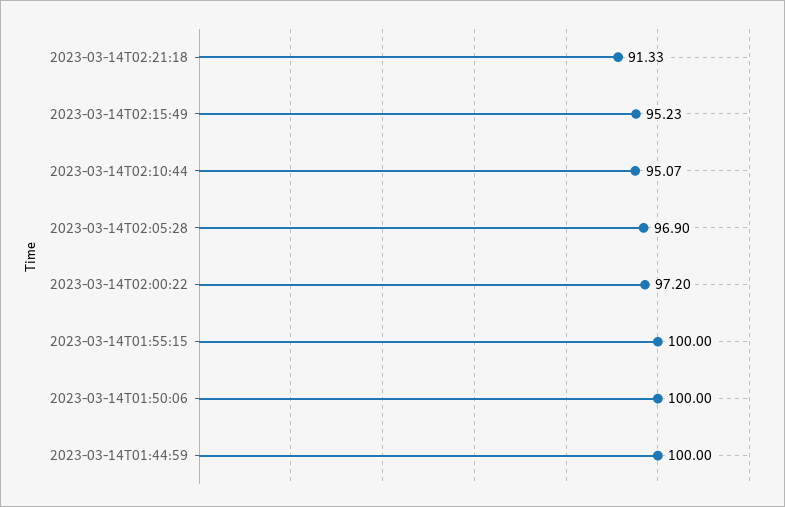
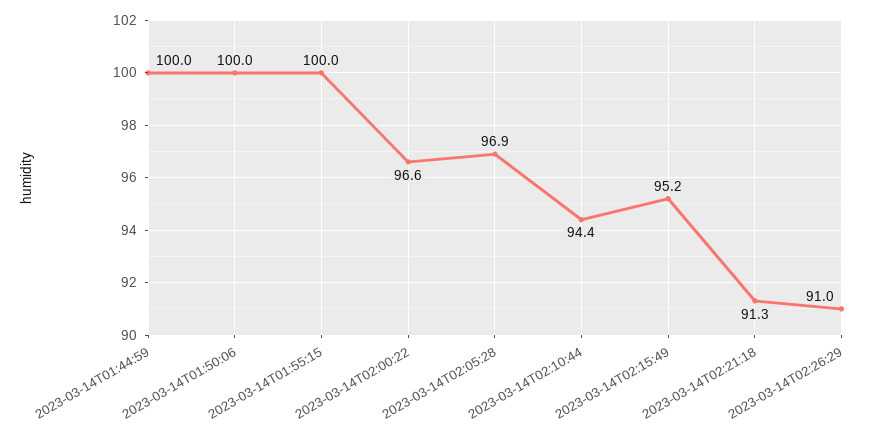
2023-03-14T02:10:44: 95.07 -> 94.4
2023-03-14T02:00:22: 97.2 -> 96.6
2023-03-14T02:26:29: none -> 91

